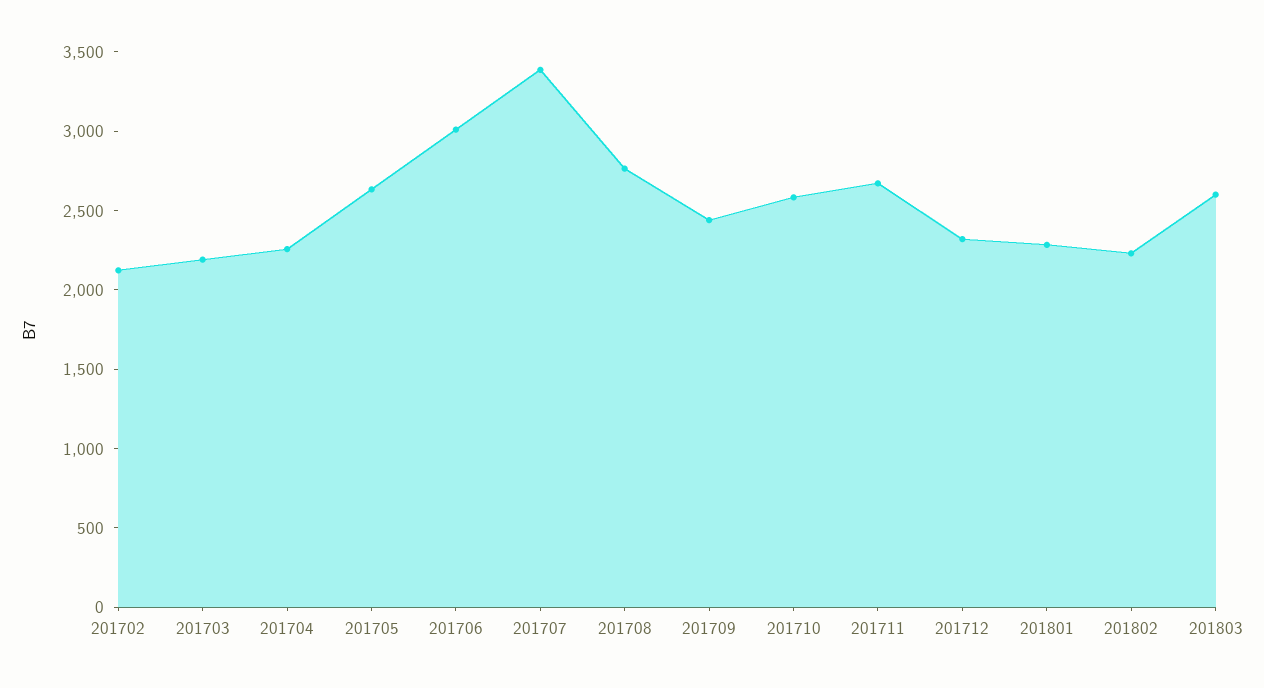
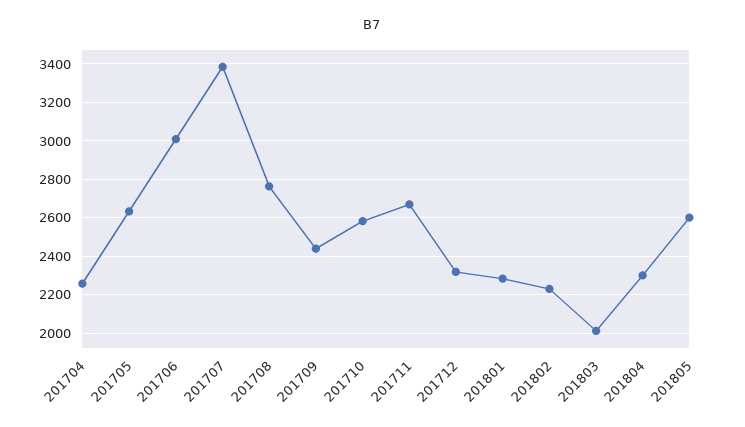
201702: 2100 -> none
201703: 2200 -> none
201803: 2600 -> 2000
201804: none -> 2300
201805: none -> 2600

